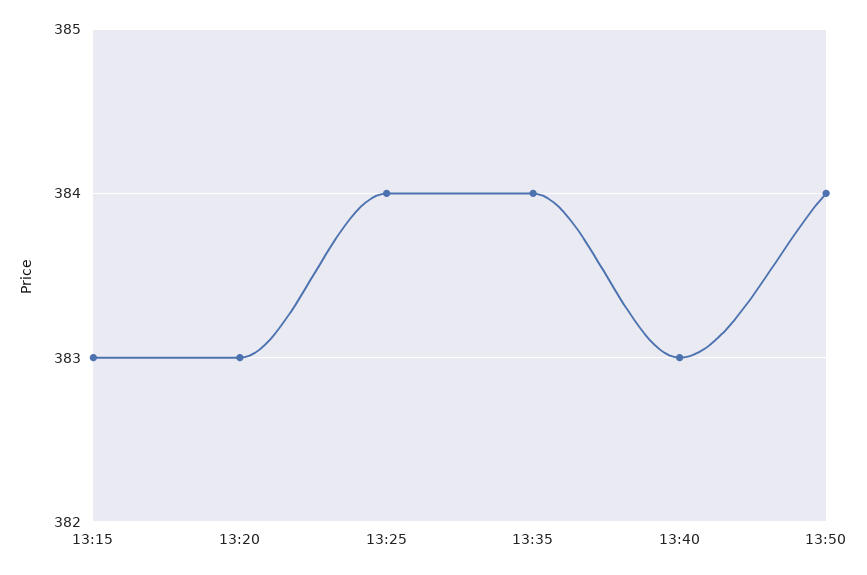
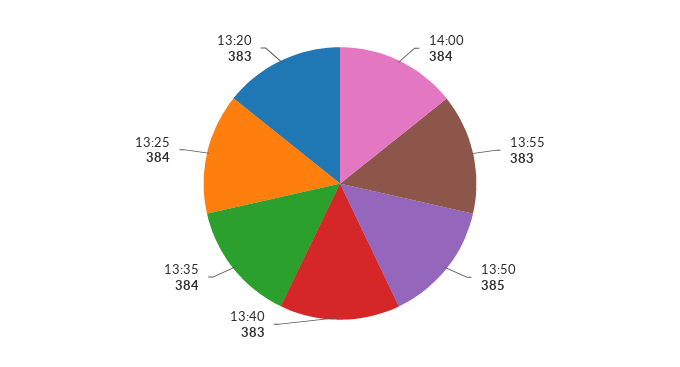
13:15: 383 -> none
13:50: 384 -> 385
14:00: none -> 384
13:55: none -> 383

